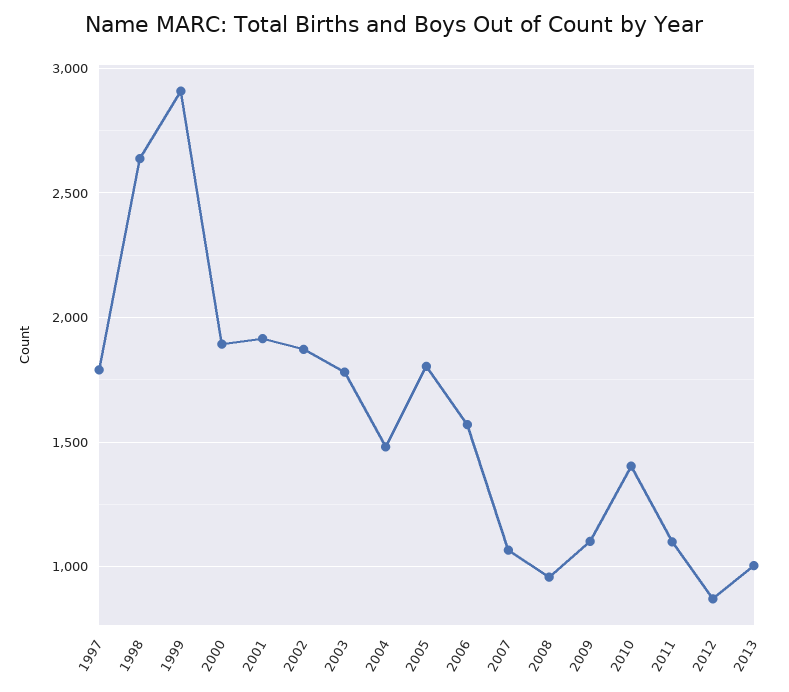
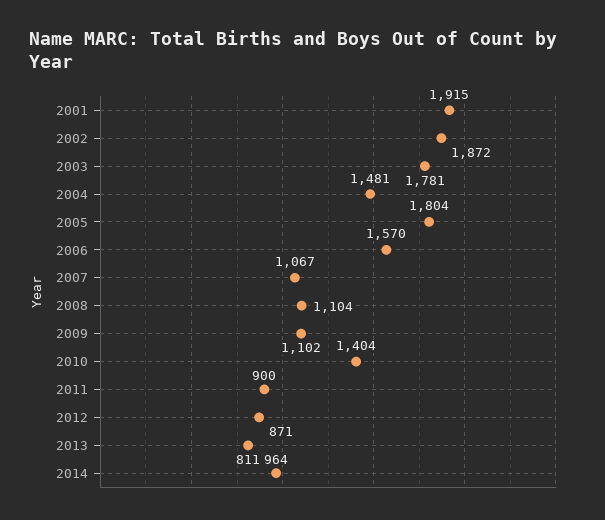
1997: 1800 -> none
1998: 2650 -> none
1999: 2900 -> none
2000: 1900 -> none
2008: 950 -> 1104
2011: 1100 -> 900
2013: 1000 -> 811
2014: none -> 964

